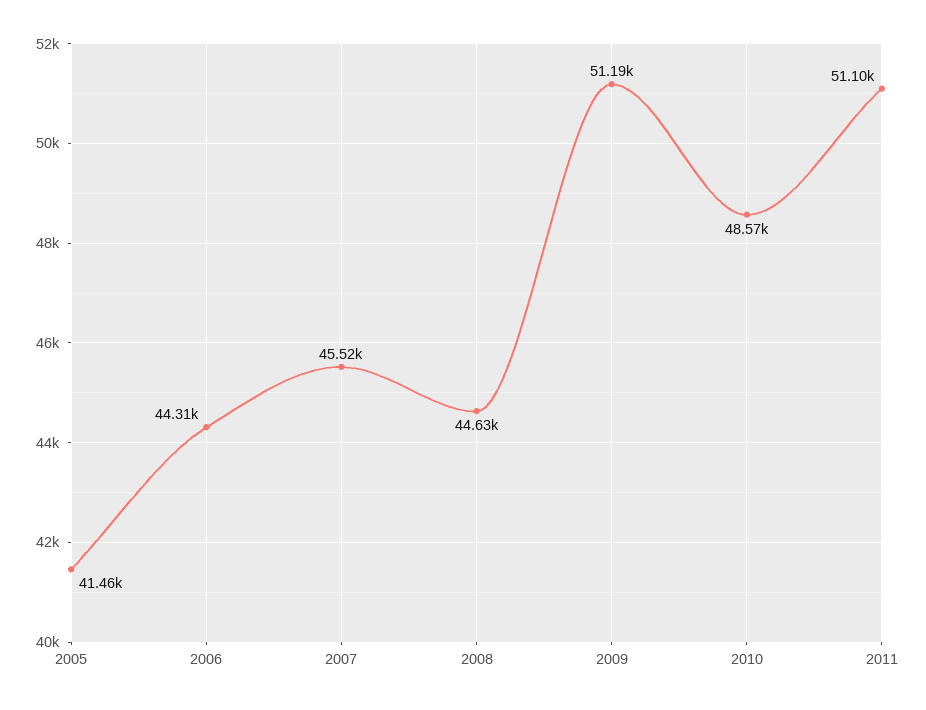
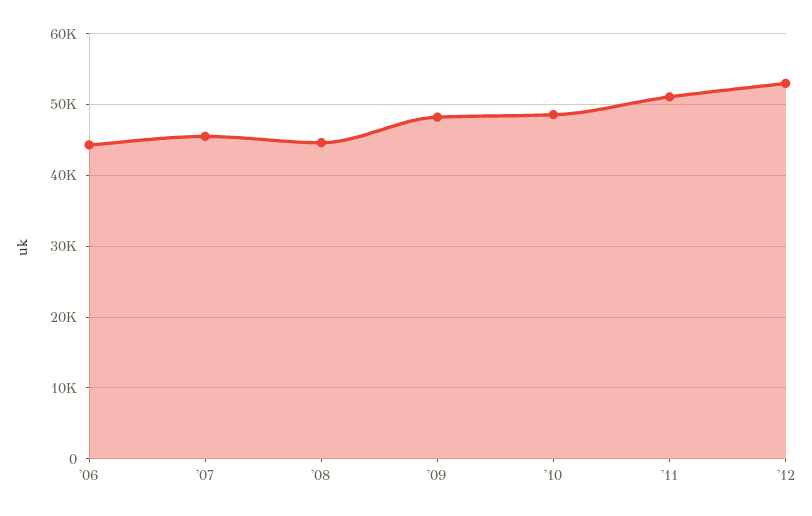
2005: 41460 -> none
2009: 51190 -> 48000
'12: none -> 53000

